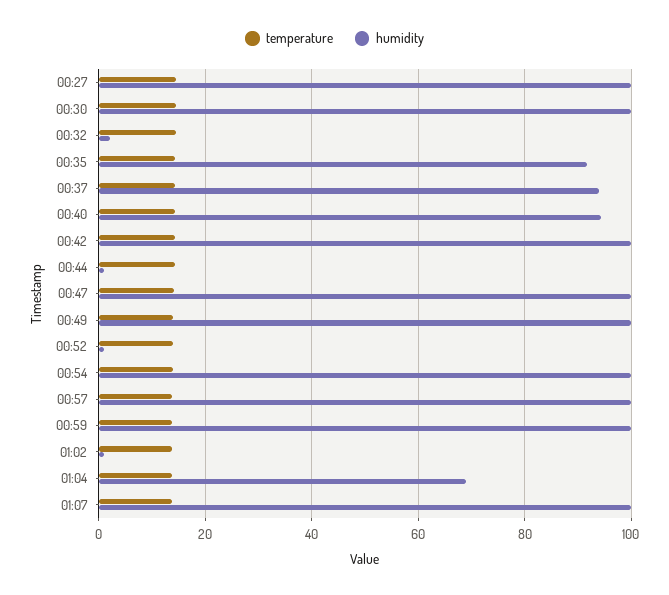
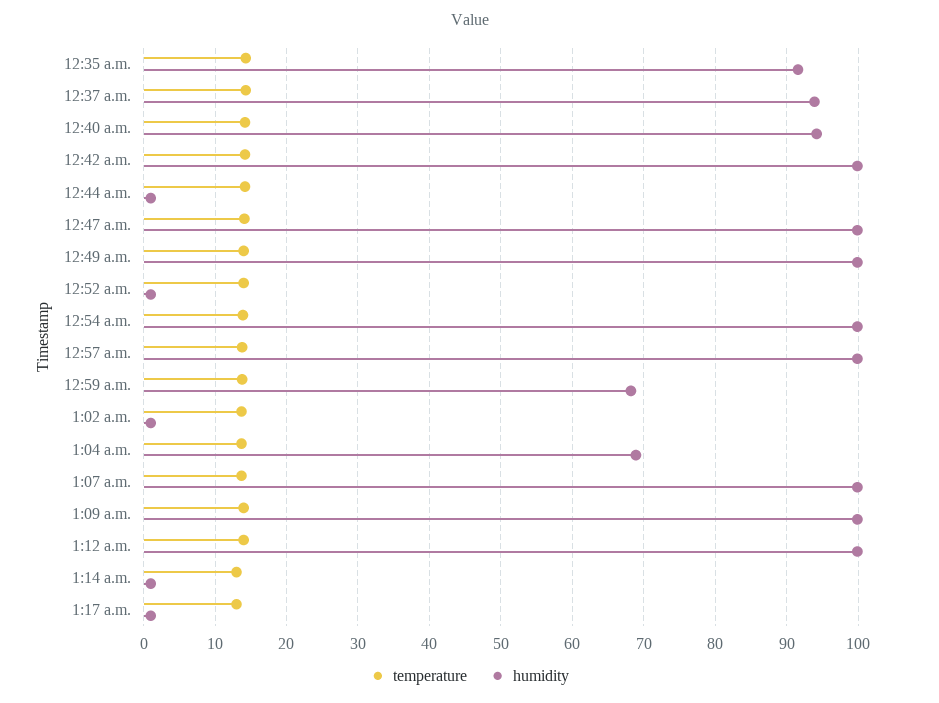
temperature, 00:27: 14 -> none
humidity, 00:27: 100 -> none
temperature, 00:30: 14 -> none
humidity, 00:30: 100 -> none
temperature, 00:32: 14 -> none
humidity, 00:32: 2 -> none
humidity, 00:59: 100 -> 68
temperature, 1:09 a.m.: none -> 14
humidity, 1:09 a.m.: none -> 100
temperature, 1:12 a.m.: none -> 14
humidity, 1:12 a.m.: none -> 100
temperature, 1:14 a.m.: none -> 13
humidity, 1:14 a.m.: none -> 1
temperature, 1:17 a.m.: none -> 13
humidity, 1:17 a.m.: none -> 1

